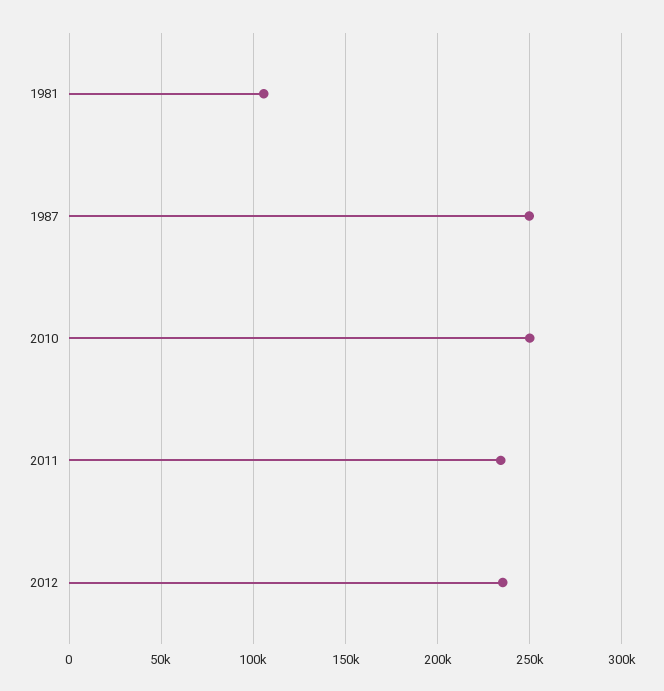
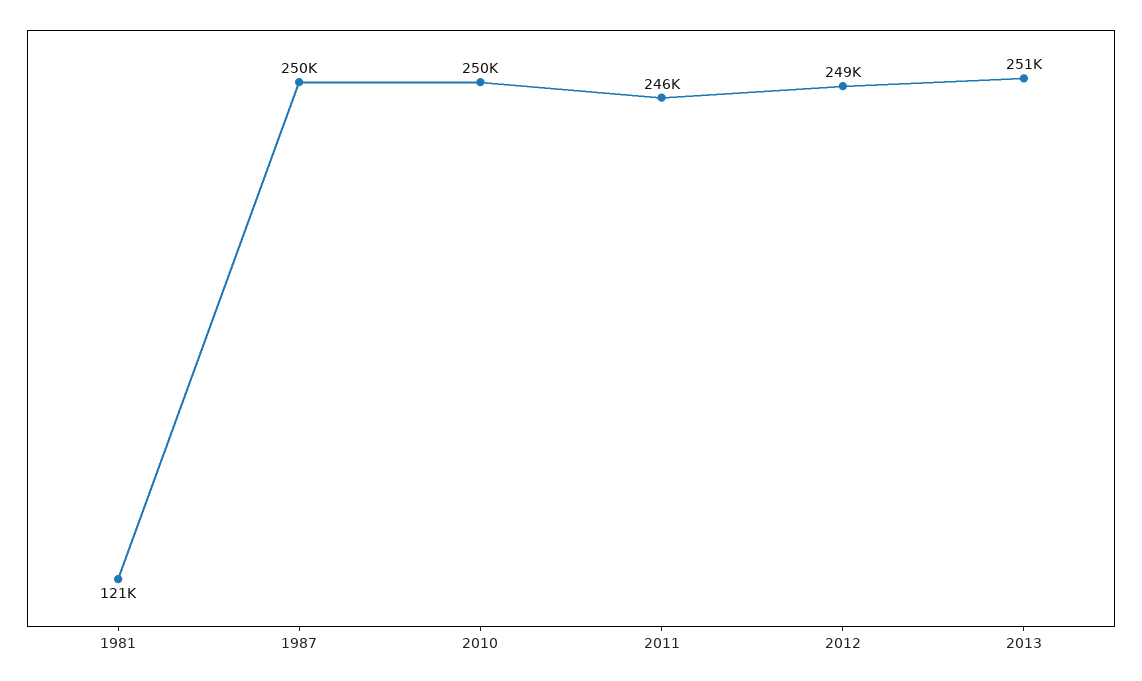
1981: 105000 -> 121000
2011: 235000 -> 246000
2012: 235000 -> 249000
2013: none -> 251000

